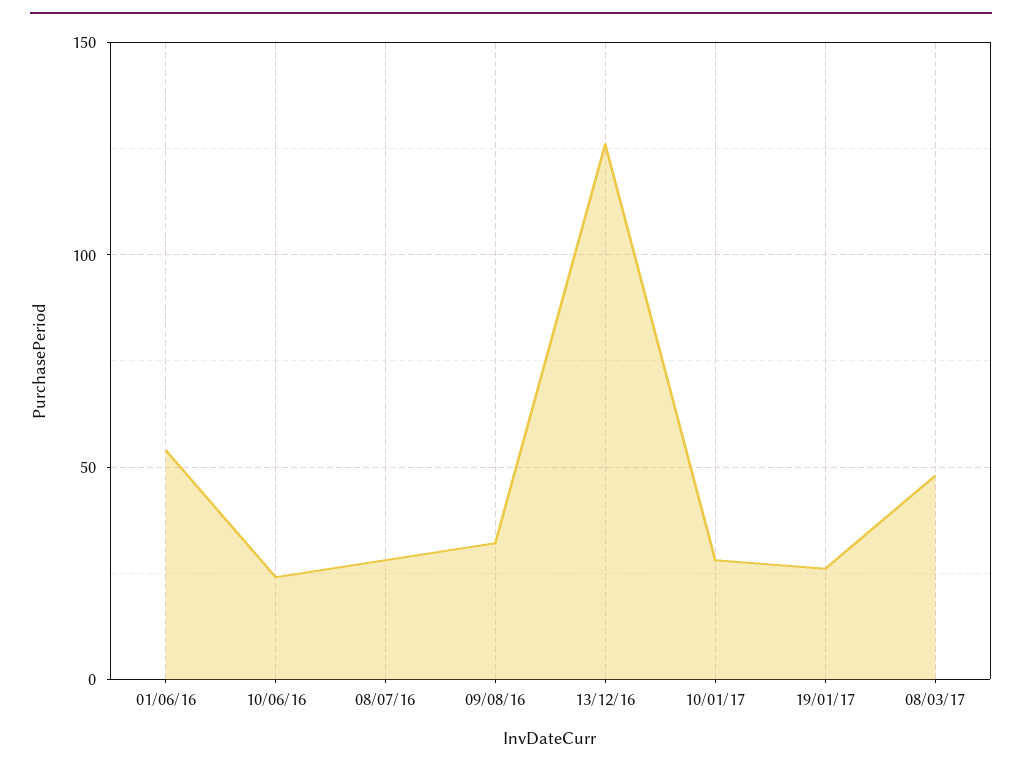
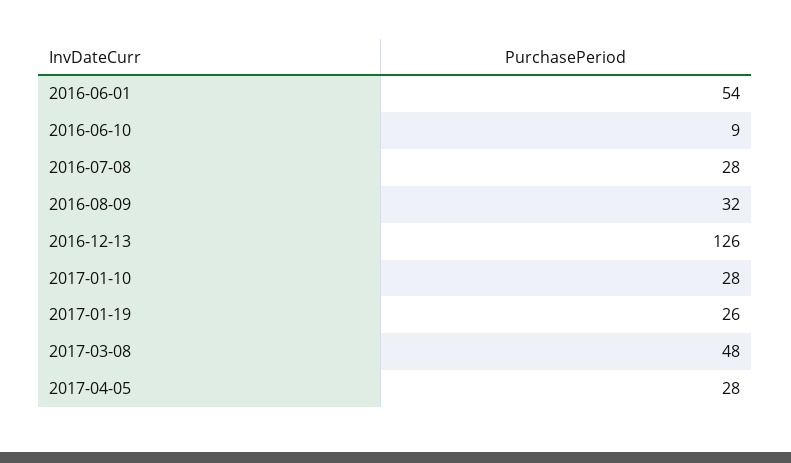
10/06/16: 25 -> 9
2017-04-05: none -> 28

